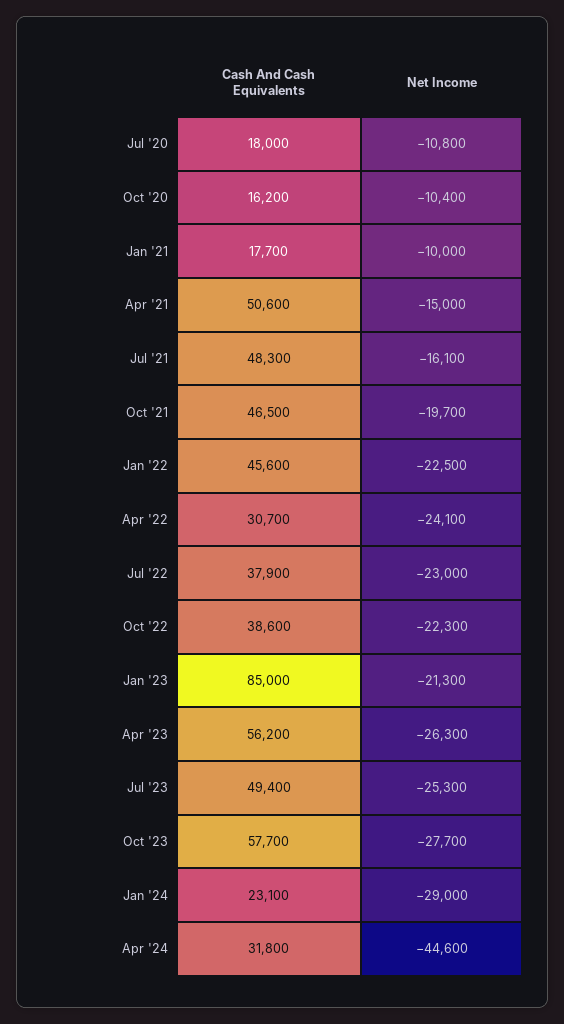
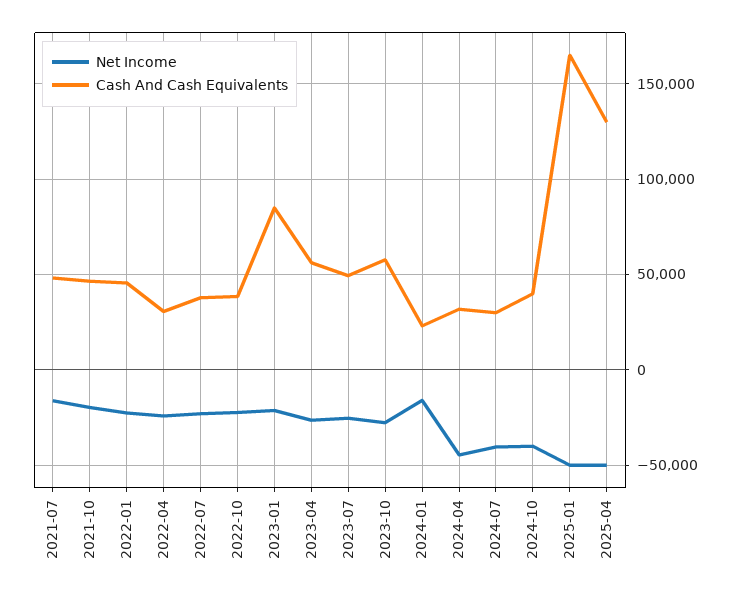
Cash And Cash Equivalents, Jul '20: 18000 -> none
Net Income, Jul '20: -10800 -> none
Cash And Cash Equivalents, Oct '20: 16200 -> none
Net Income, Oct '20: -10400 -> none
Cash And Cash Equivalents, Jan '21: 17700 -> none
Net Income, Jan '21: -10000 -> none
Cash And Cash Equivalents, Apr '21: 50600 -> none
Net Income, Apr '21: -15000 -> none
Net Income, Jan '24: -29000 -> -15000
Net Income, 2024-07: none -> -40000
Cash And Cash Equivalents, 2024-07: none -> 30000
Net Income, 2024-10: none -> -40000
Cash And Cash Equivalents, 2024-10: none -> 40000
Net Income, 2025-01: none -> -50000
Cash And Cash Equivalents, 2025-01: none -> 165000
Net Income, 2025-04: none -> -50000
Cash And Cash Equivalents, 2025-04: none -> 130000

